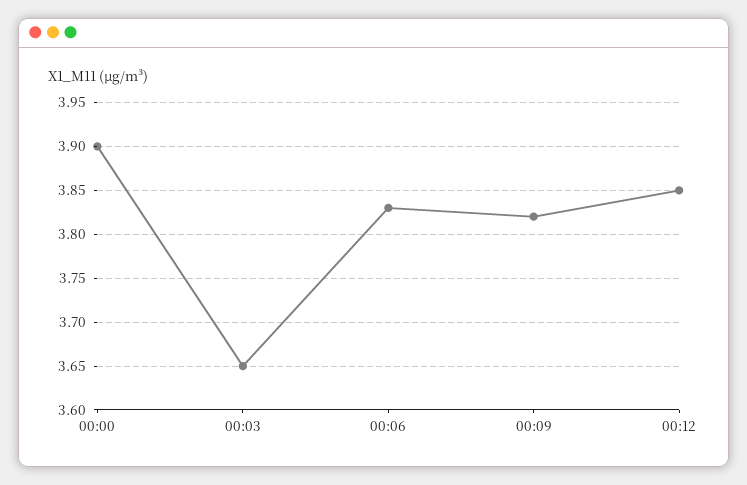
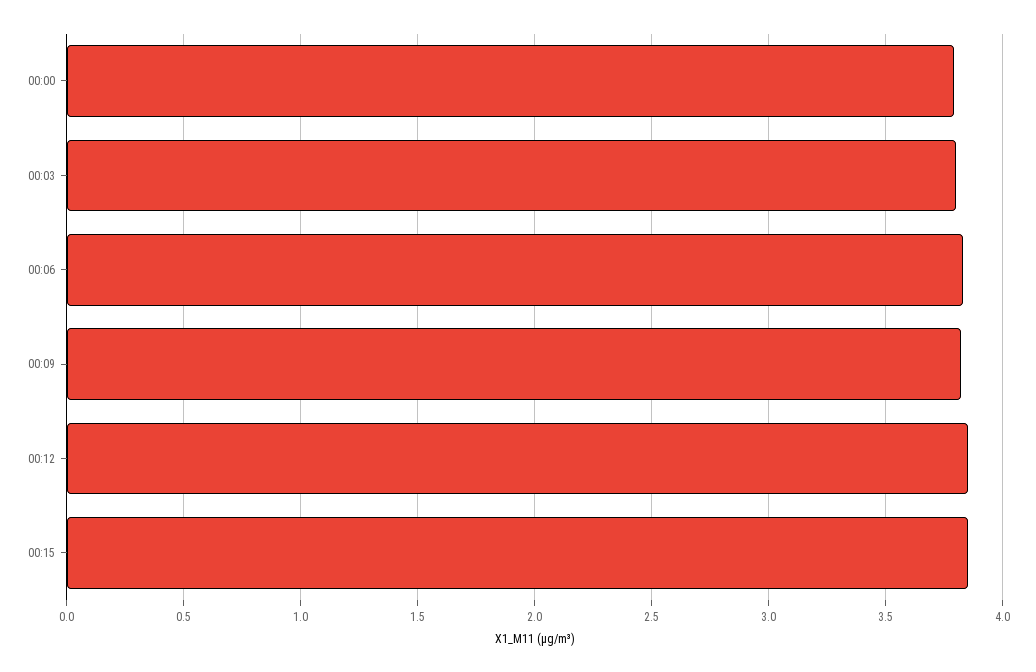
00:00: 3.9 -> 3.8
00:03: 3.65 -> 3.8
00:15: none -> 3.85

